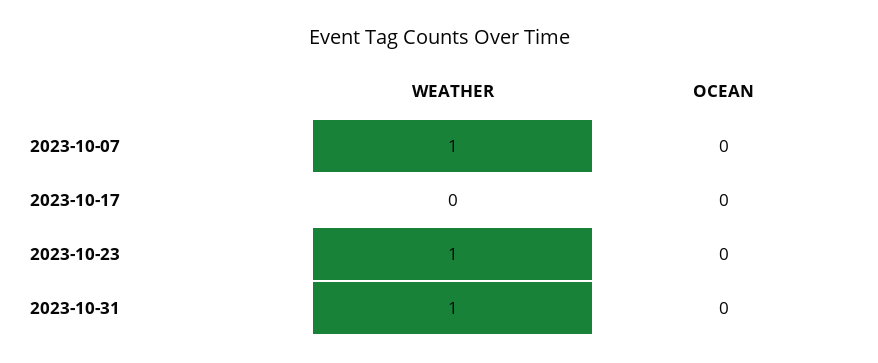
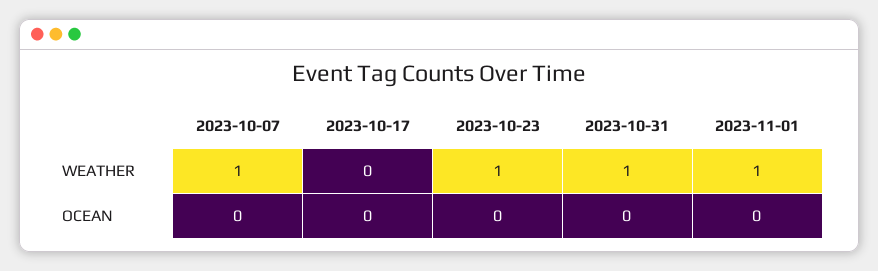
WEATHER, 2023-11-01: none -> 1
OCEAN, 2023-11-01: none -> 0

